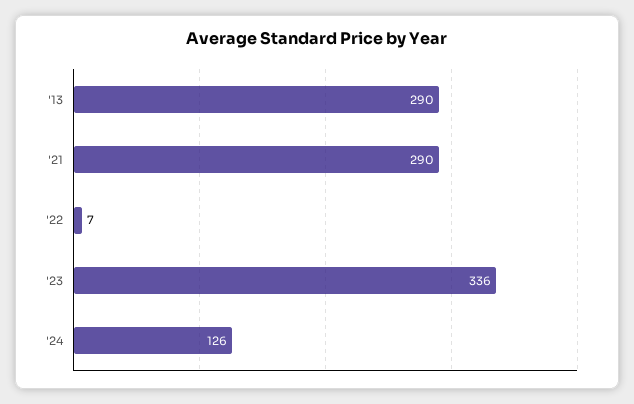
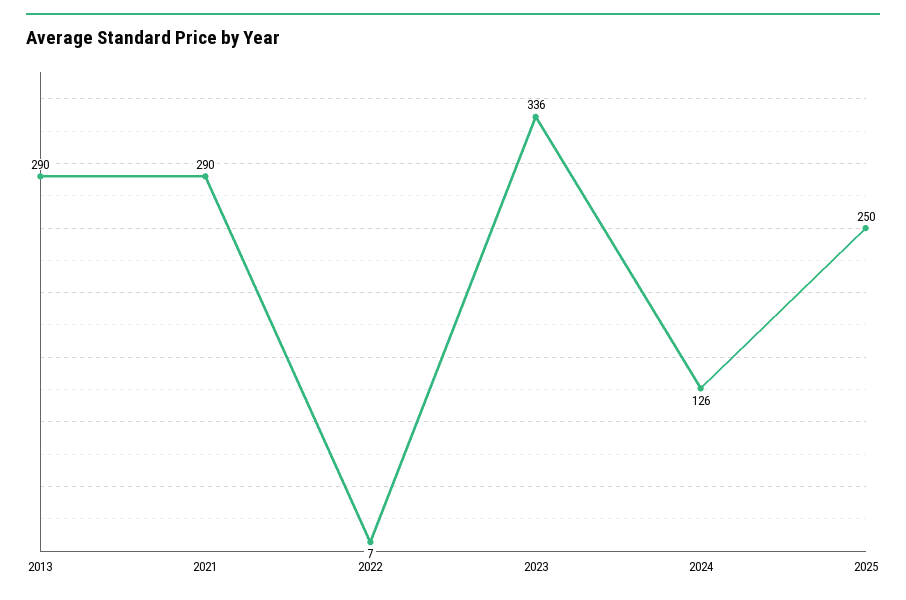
2025: none -> 250

